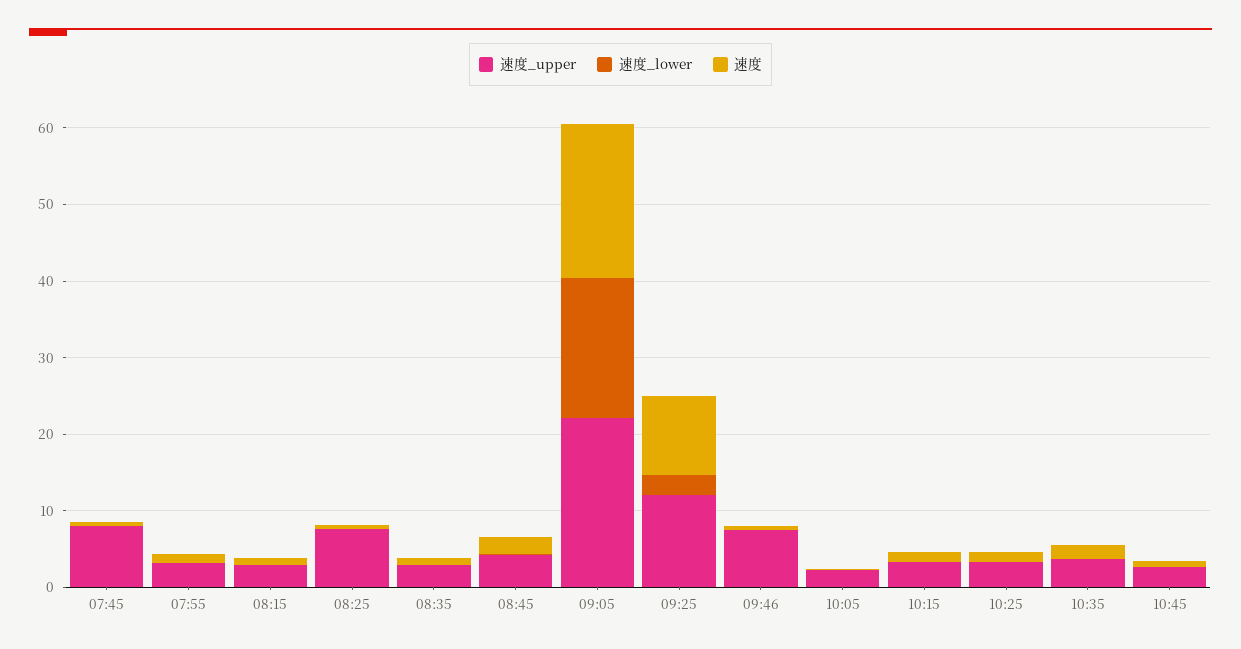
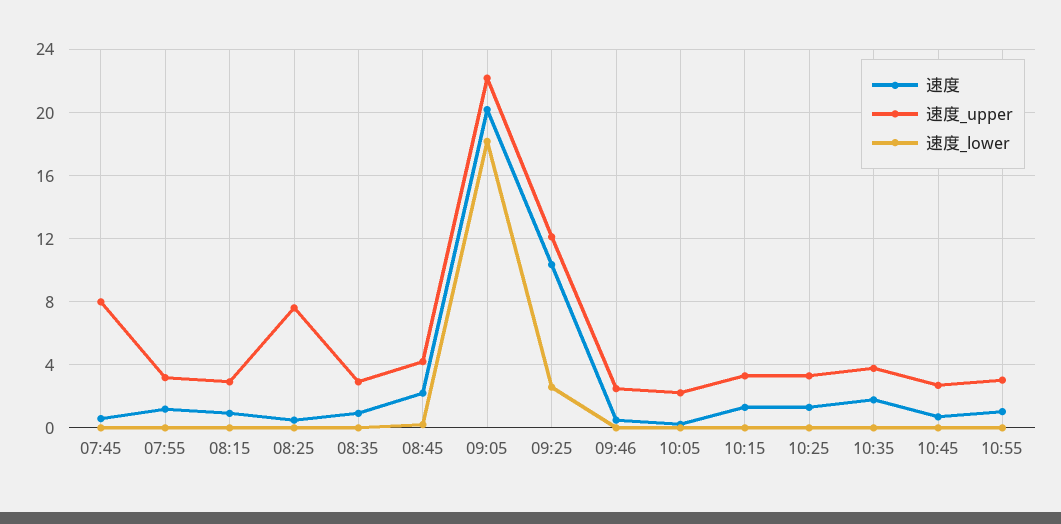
速度_upper, 09:46: 8 -> 2.5
速度, 10:55: none -> 1
速度_upper, 10:55: none -> 3
速度_lower, 10:55: none -> 0

